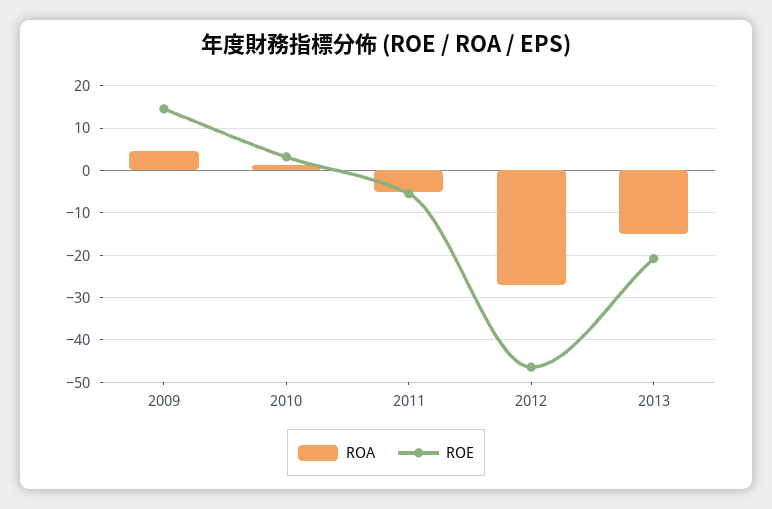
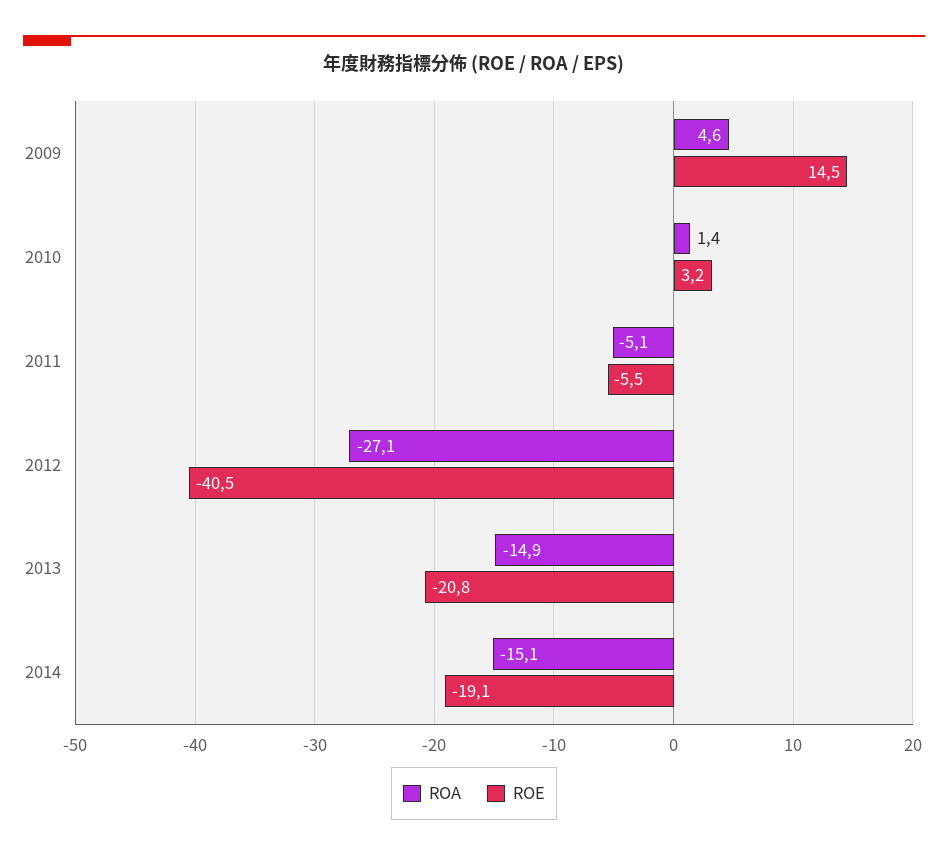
ROE, 2012: -46 -> -40.5
ROA, 2014: none -> -15.1
ROE, 2014: none -> -19.1

